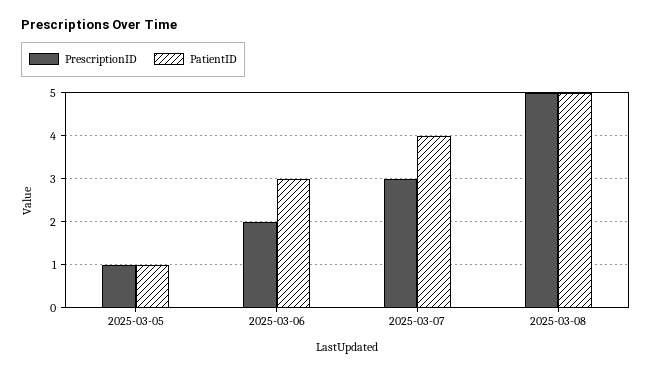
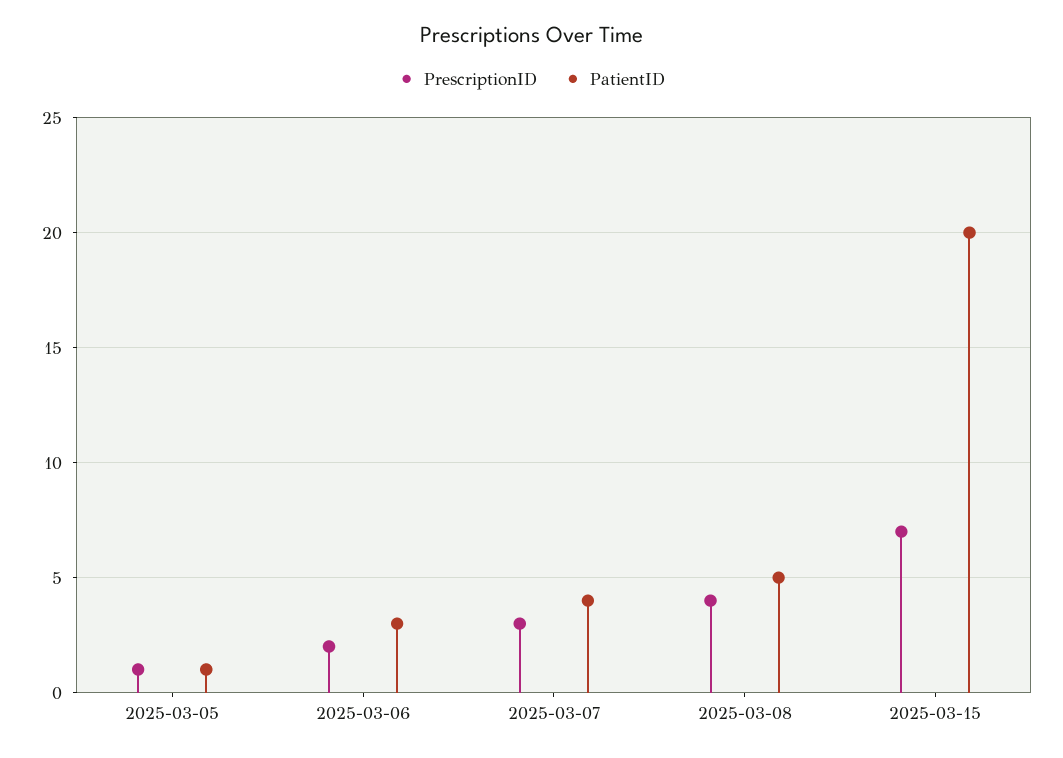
PrescriptionID, 2025-03-08: 5 -> 4
PrescriptionID, 2025-03-15: none -> 7
PatientID, 2025-03-15: none -> 20

